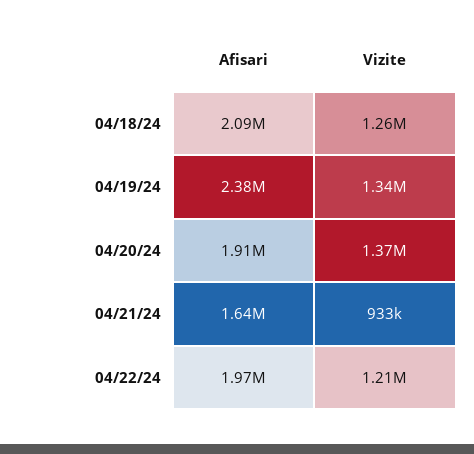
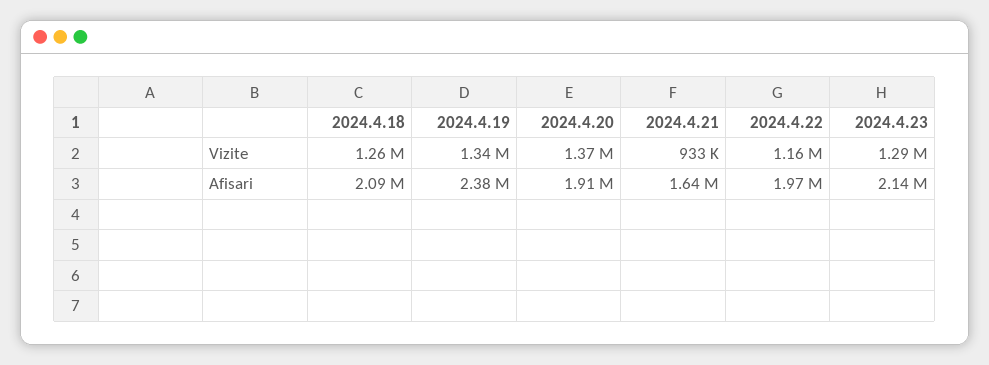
Vizite, 04/22/24: 1210000 -> 1160000
Vizite, 2024.4.23: none -> 1290000
Afisari, 2024.4.23: none -> 2140000

